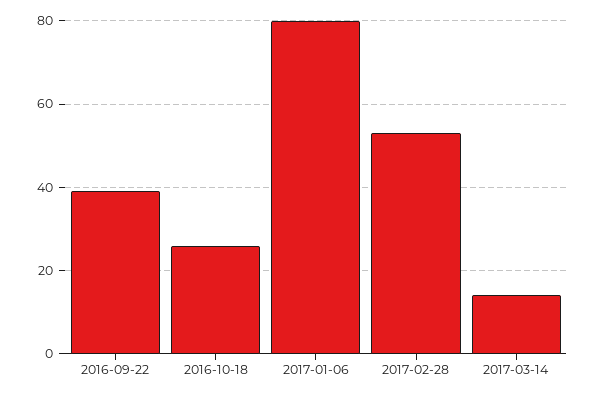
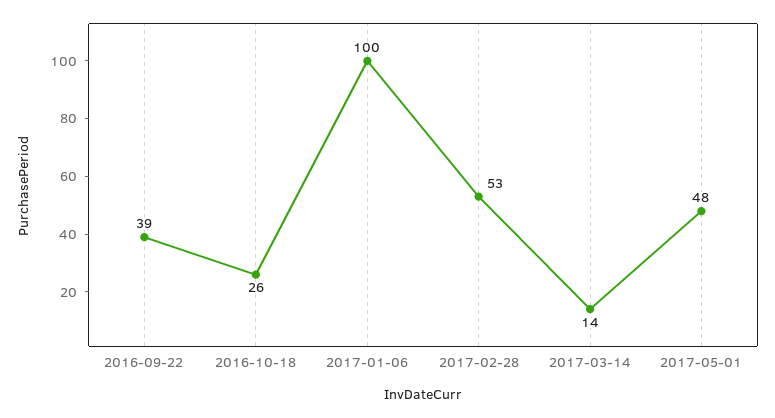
2017-01-06: 80 -> 100
2017-05-01: none -> 48

